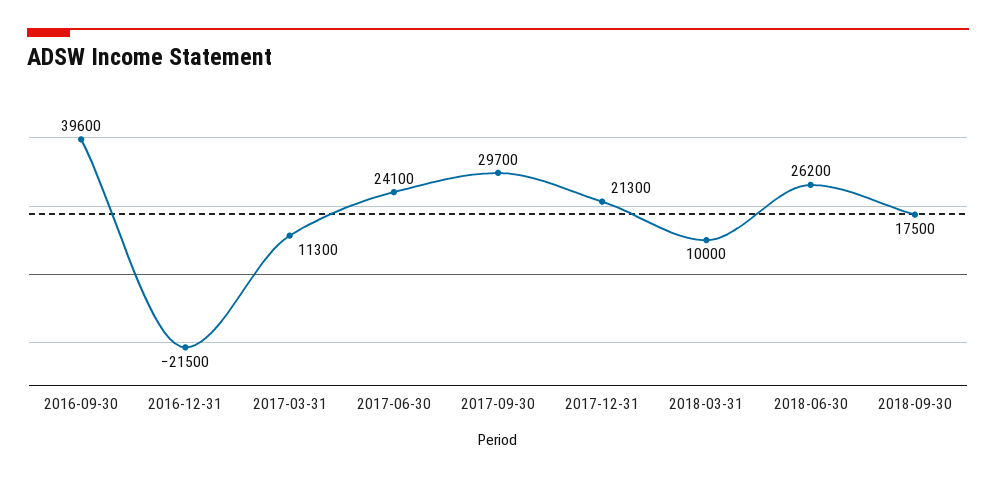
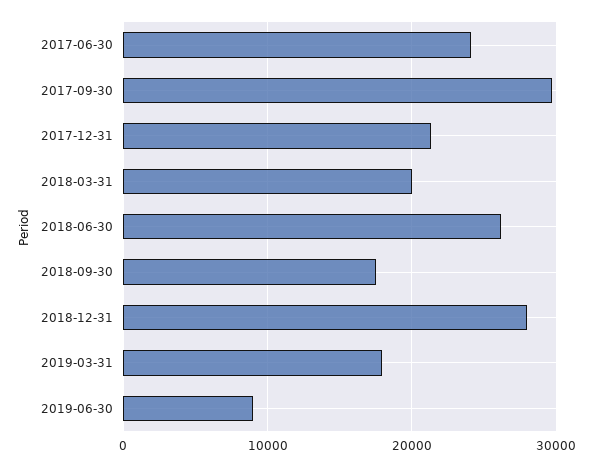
2016-09-30: 39600 -> none
2016-12-31: -21500 -> none
2017-03-31: 11300 -> none
2018-03-31: 10000 -> 20000
2018-12-31: none -> 28000
2019-03-31: none -> 18000
2019-06-30: none -> 9000

